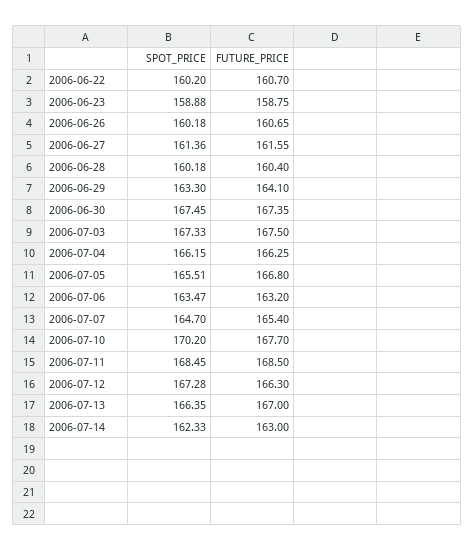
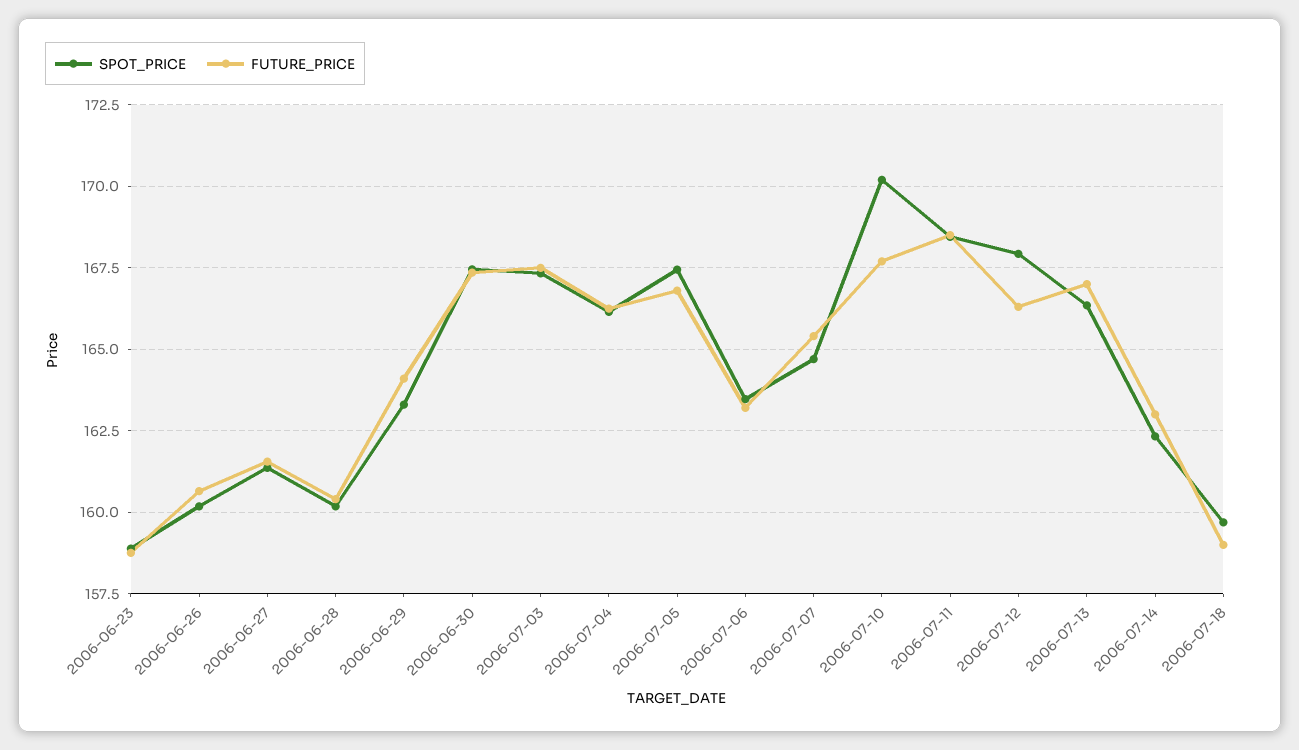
SPOT_PRICE, 2006-06-22: 160.2 -> none
FUTURE_PRICE, 2006-06-22: 160.7 -> none
SPOT_PRICE, 2006-07-05: 165.51 -> 167.5
SPOT_PRICE, 2006-07-12: 167.28 -> 168
SPOT_PRICE, 2006-07-18: none -> 159.75
FUTURE_PRICE, 2006-07-18: none -> 159

